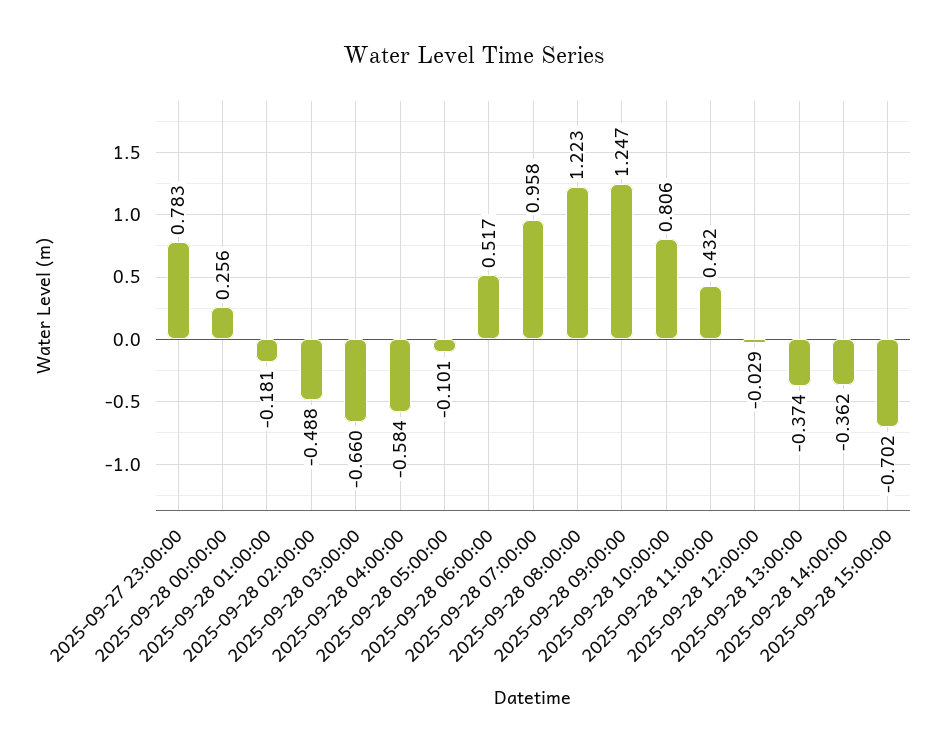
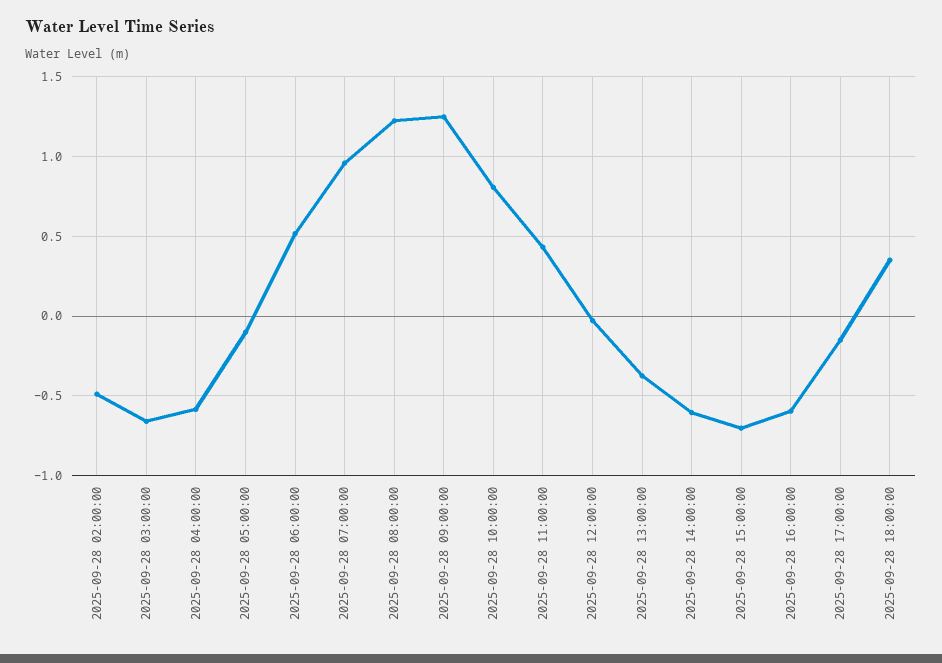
2025-09-27 23:00:00: 0.783 -> none
2025-09-28 00:00:00: 0.256 -> none
2025-09-28 01:00:00: -0.181 -> none
2025-09-28 14:00:00: -0.362 -> -0.6
2025-09-28 16:00:00: none -> -0.6
2025-09-28 17:00:00: none -> -0.15
2025-09-28 18:00:00: none -> 0.35

